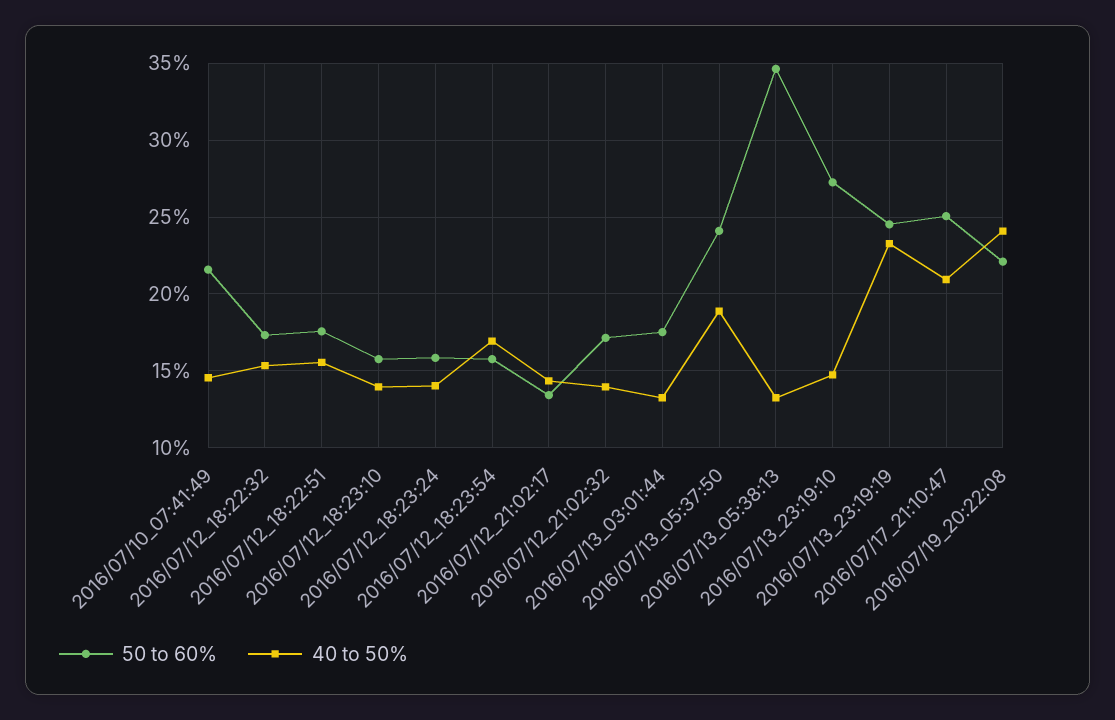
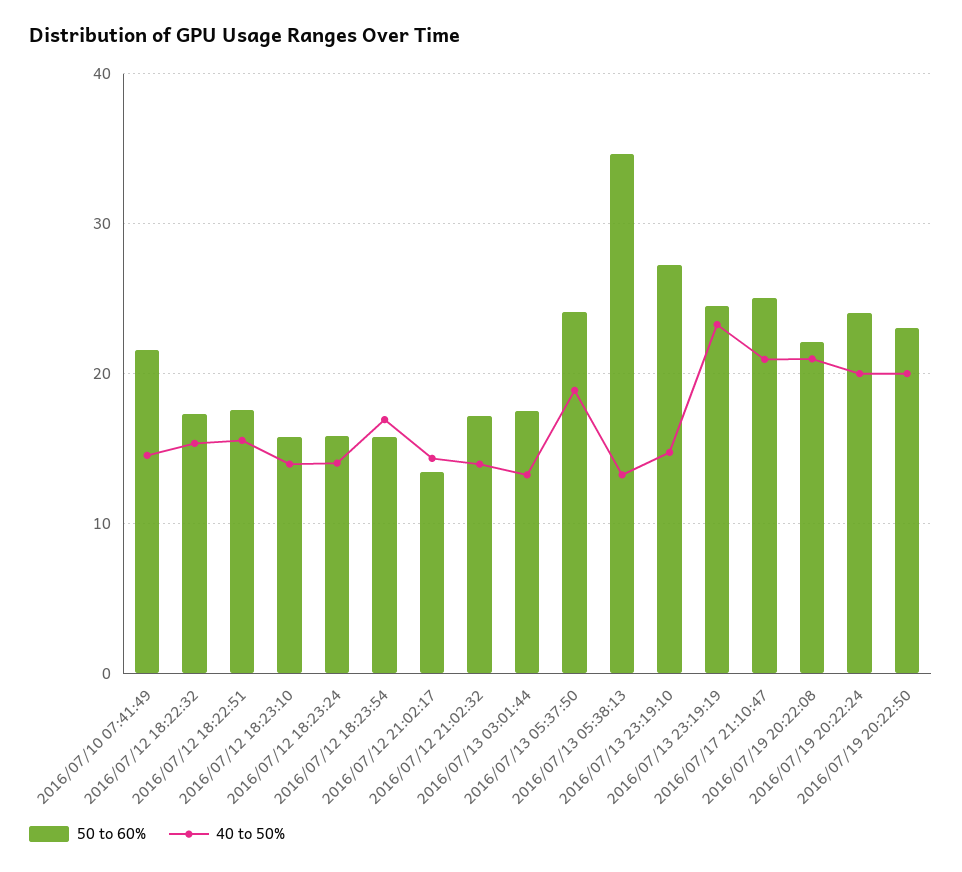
40 to 50%, 2016/07/19_20:22:08: 24 -> 21
50 to 60%, 2016/07/19 20:22:24: none -> 24
40 to 50%, 2016/07/19 20:22:24: none -> 20
50 to 60%, 2016/07/19 20:22:50: none -> 23
40 to 50%, 2016/07/19 20:22:50: none -> 20

